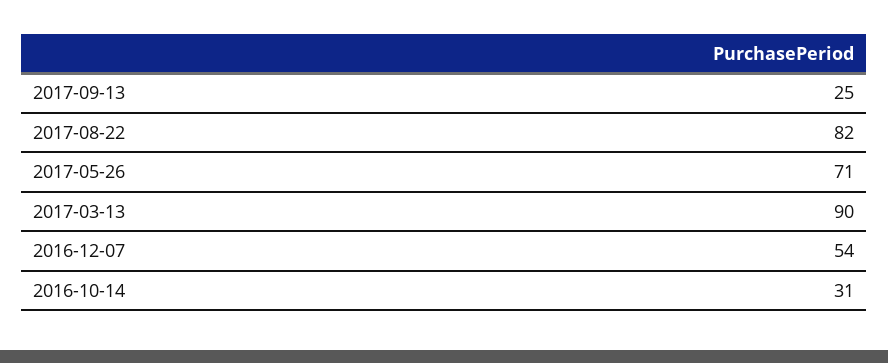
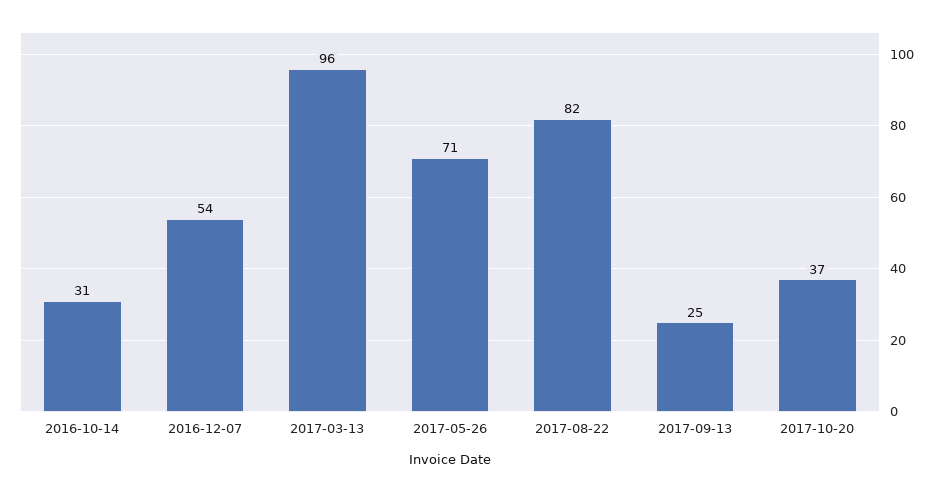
2017-03-13: 90 -> 96
2017-10-20: none -> 37

